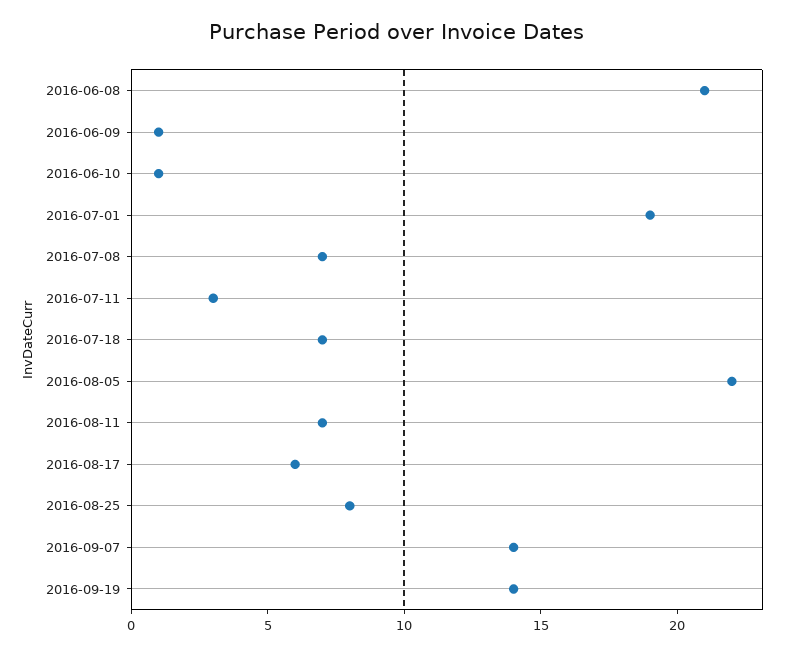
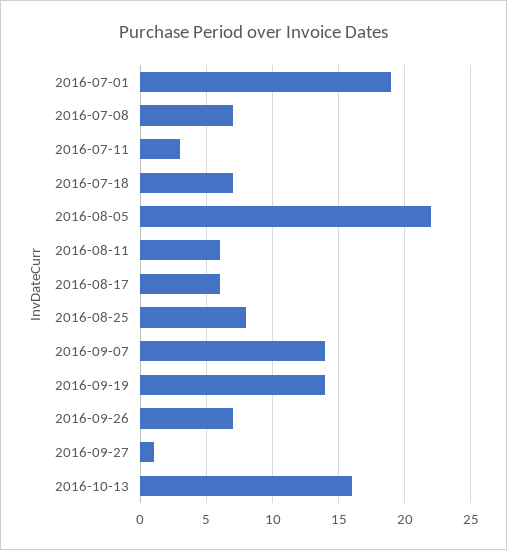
2016-06-08: 21 -> none
2016-06-09: 1 -> none
2016-06-10: 1 -> none
2016-08-11: 7 -> 6
2016-09-26: none -> 7
2016-09-27: none -> 1
2016-10-13: none -> 16

